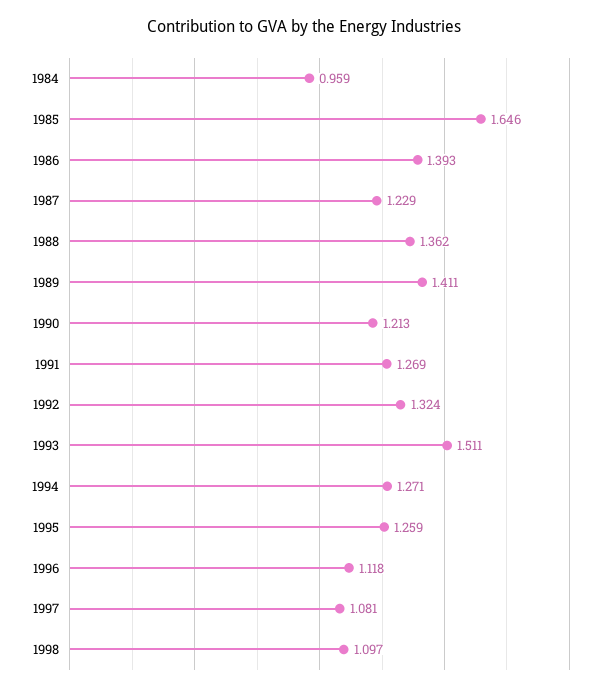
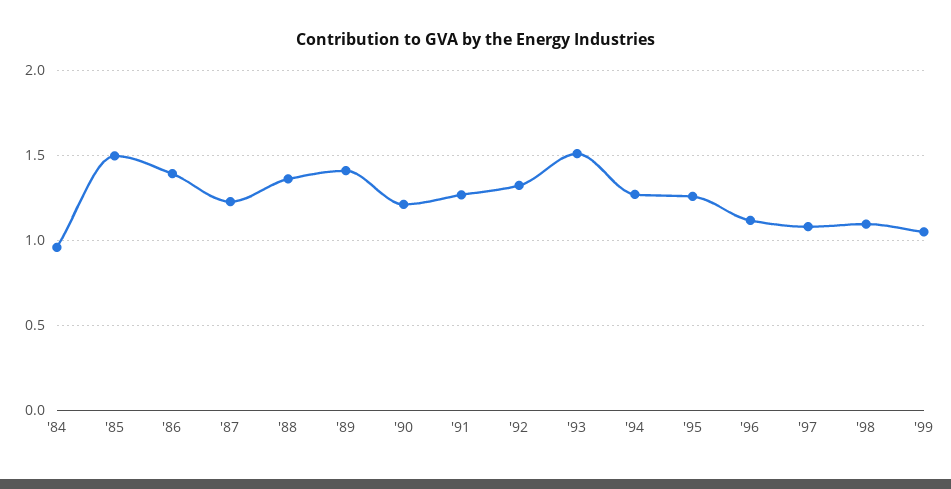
1985: 1.646 -> 1.5
'99: none -> 1.05

